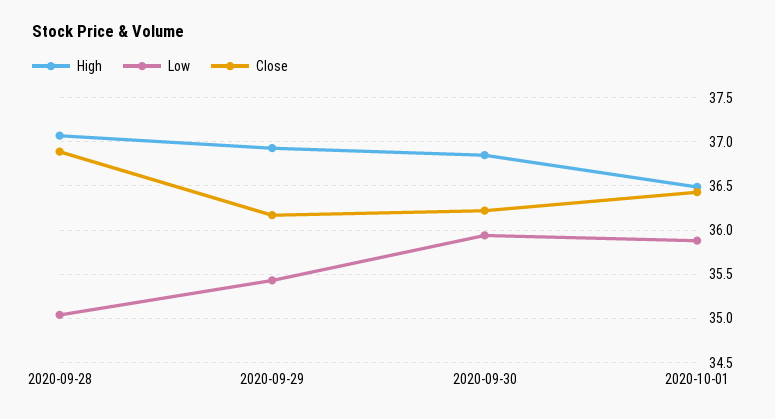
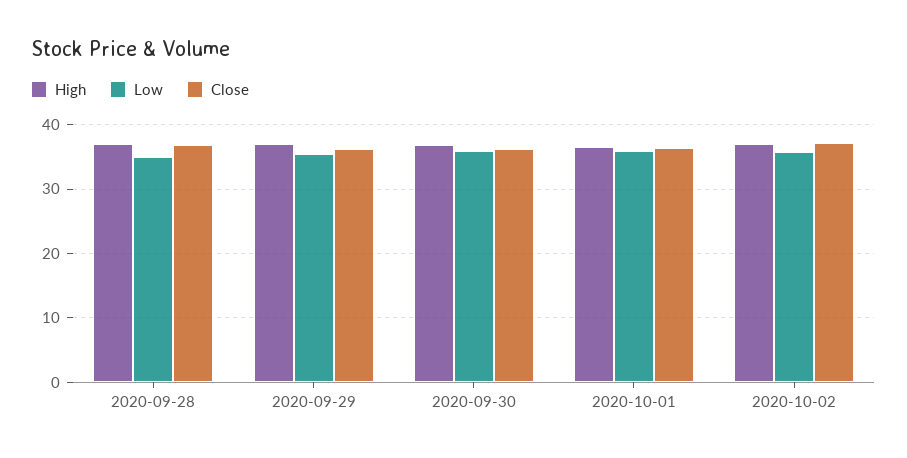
High, 2020-10-02: none -> 37
Low, 2020-10-02: none -> 36
Close, 2020-10-02: none -> 37

